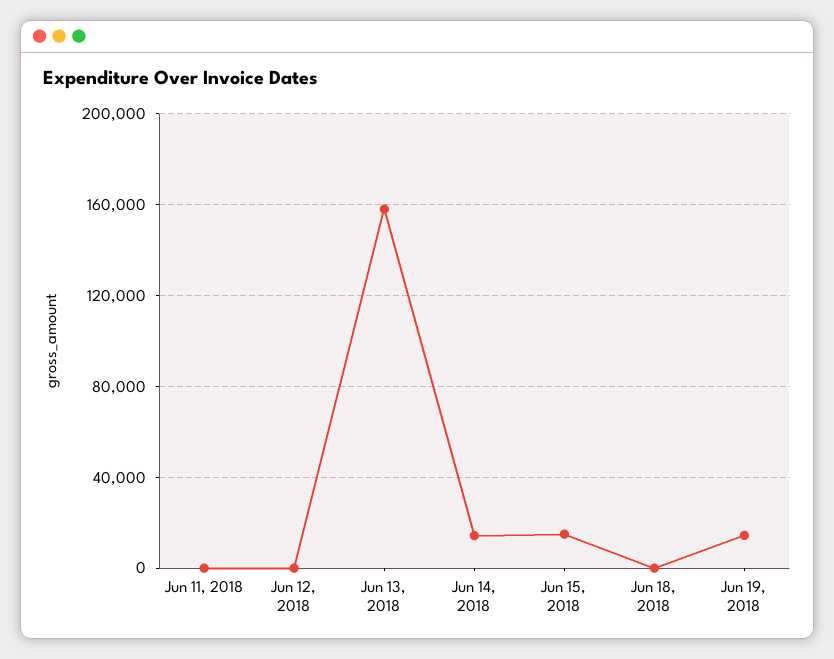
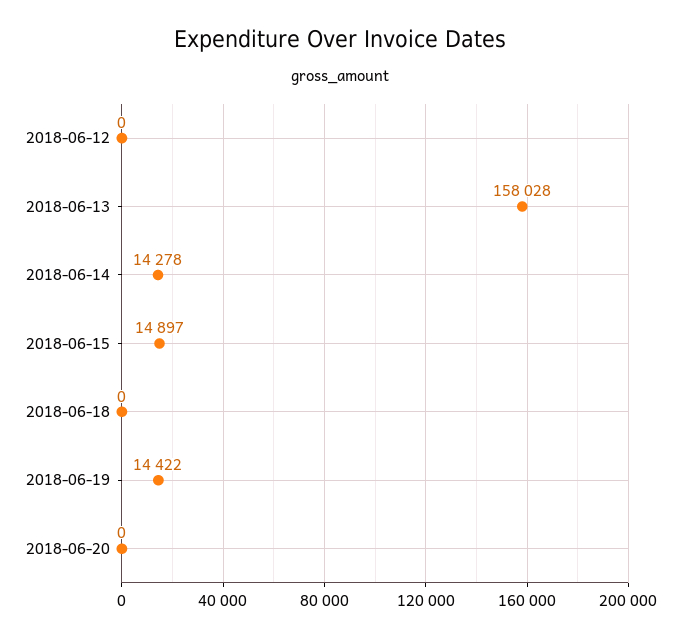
Jun 11, 2018: 0 -> none
2018-06-20: none -> 0

